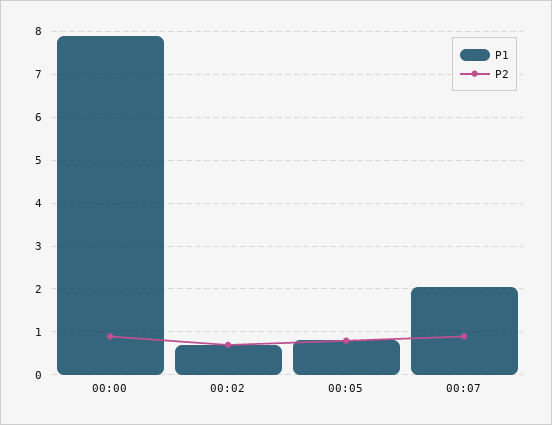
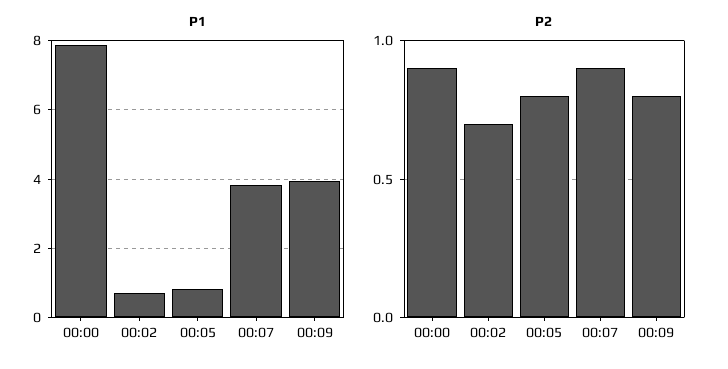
P1, 00:07: 2 -> 3.8
P1, 00:09: none -> 4
P2, 00:09: none -> 0.8

